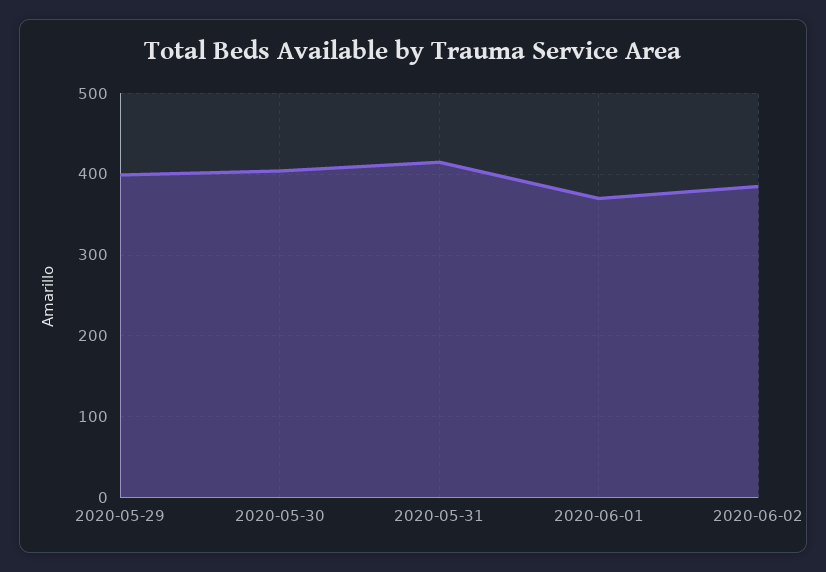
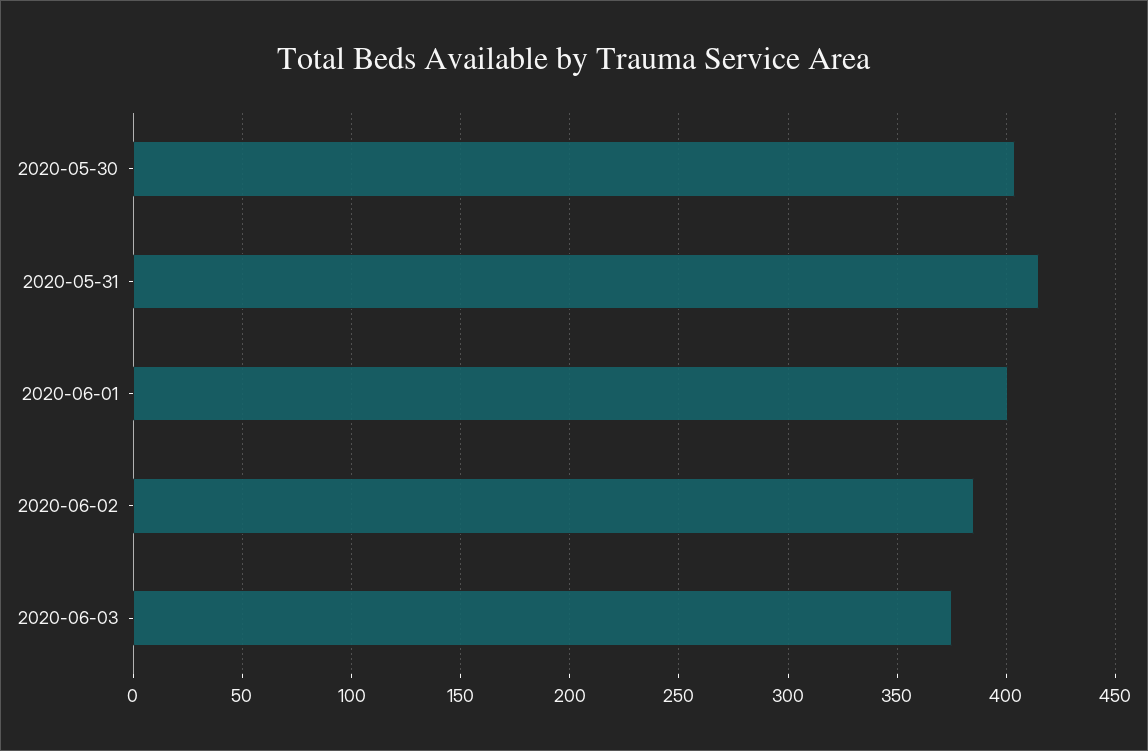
2020-05-29: 400 -> none
2020-06-01: 370 -> 400
2020-06-03: none -> 375

